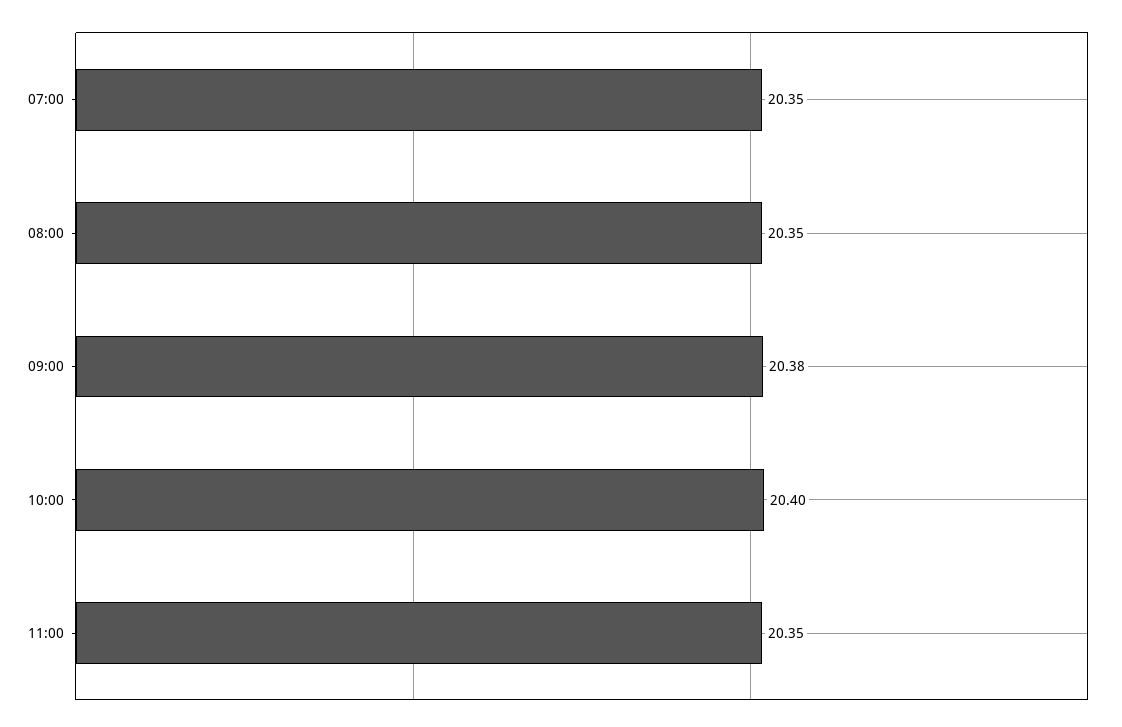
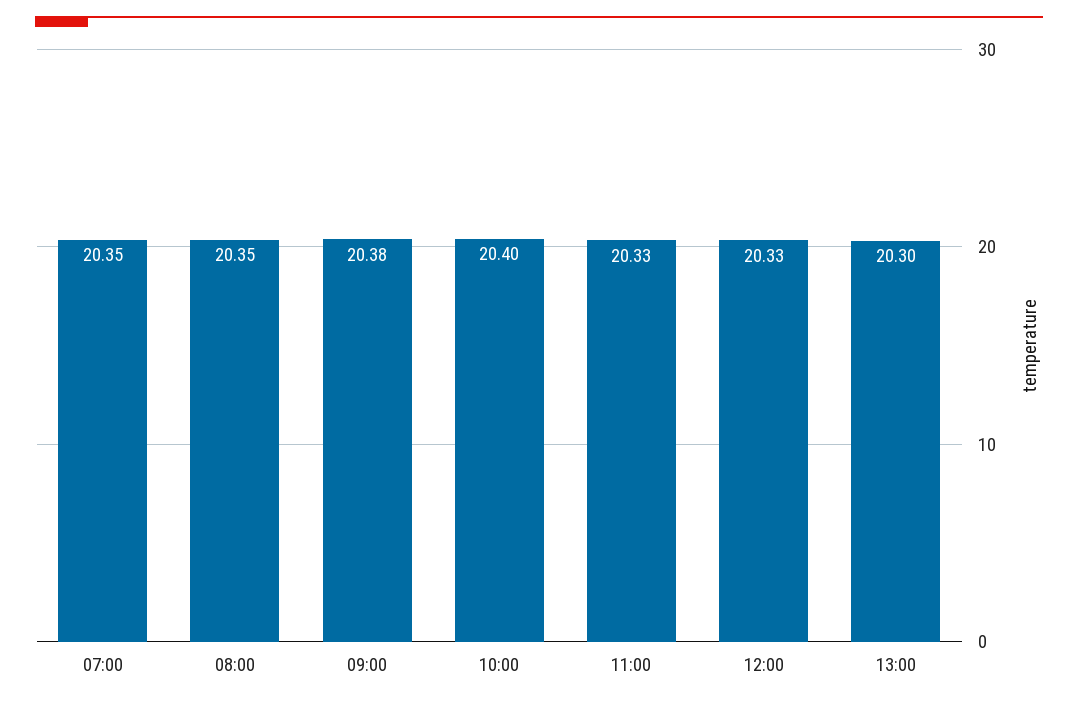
11:00: 20.35 -> 20.33
12:00: none -> 20.33
13:00: none -> 20.3

